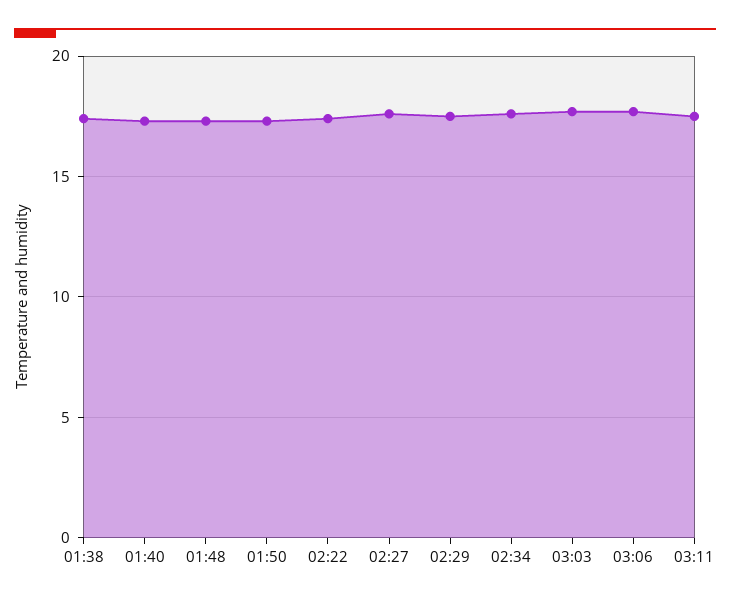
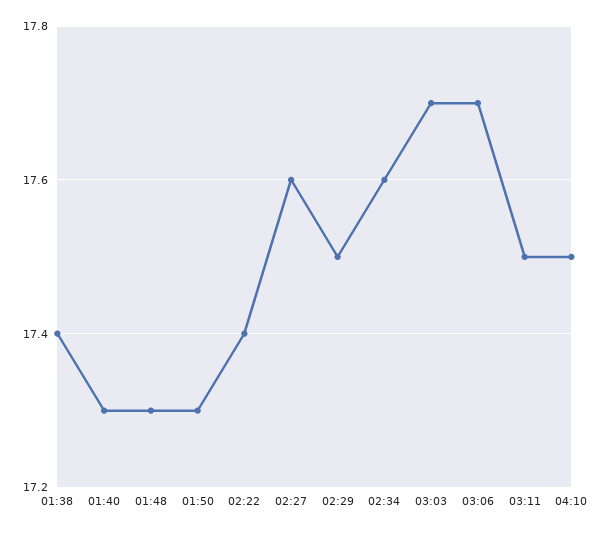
04:10: none -> 17.5

